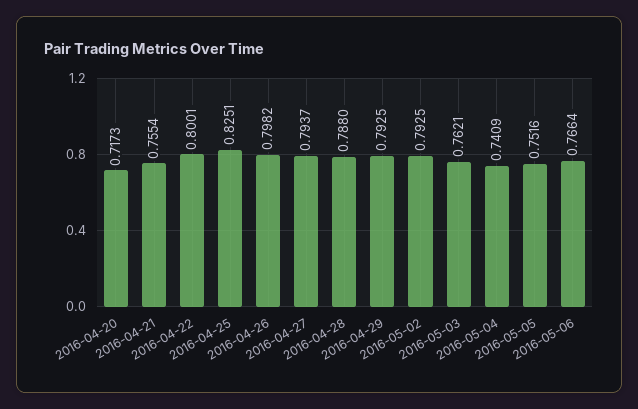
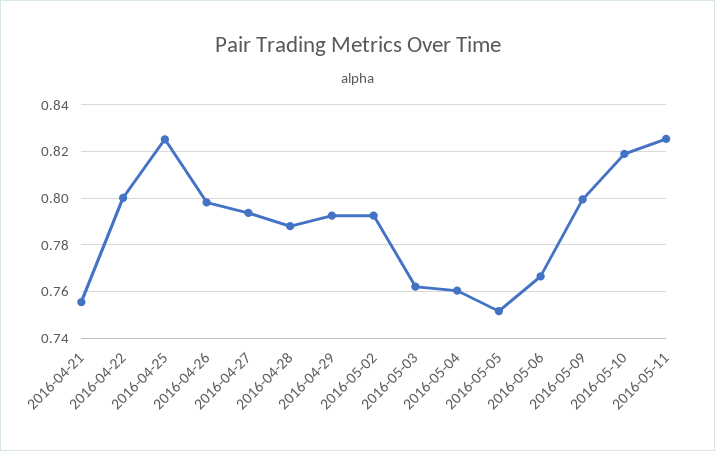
2016-04-20: 0.7173 -> none
2016-05-04: 0.7409 -> 0.76
2016-05-09: none -> 0.8
2016-05-10: none -> 0.82
2016-05-11: none -> 0.825

